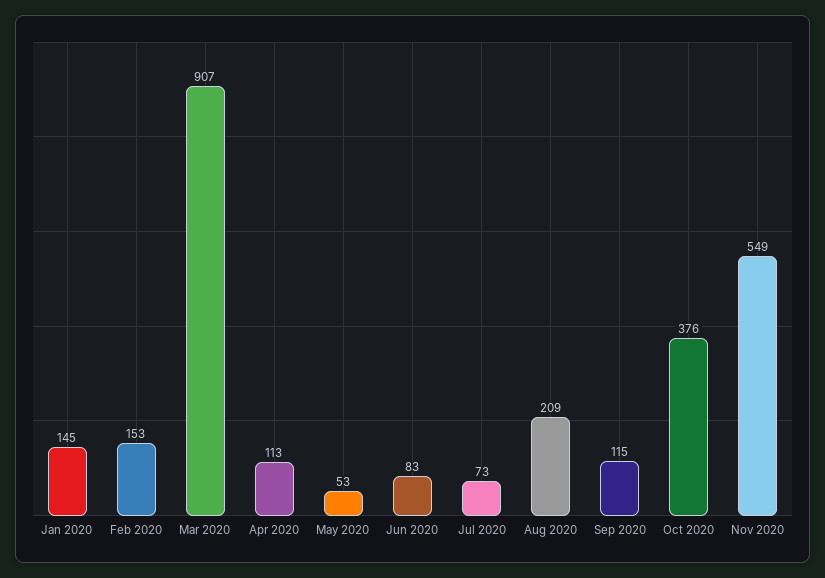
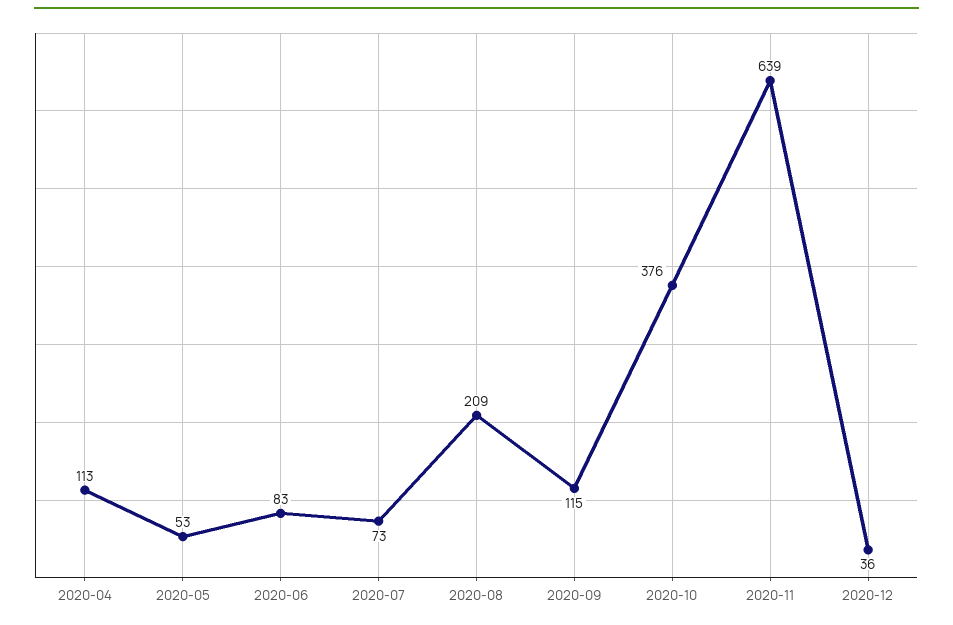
Jan 2020: 145 -> none
Feb 2020: 153 -> none
Mar 2020: 907 -> none
Nov 2020: 549 -> 639
2020-12: none -> 36

